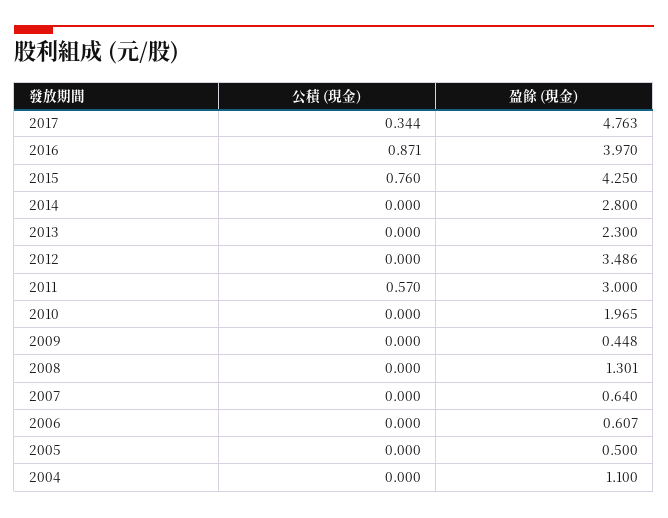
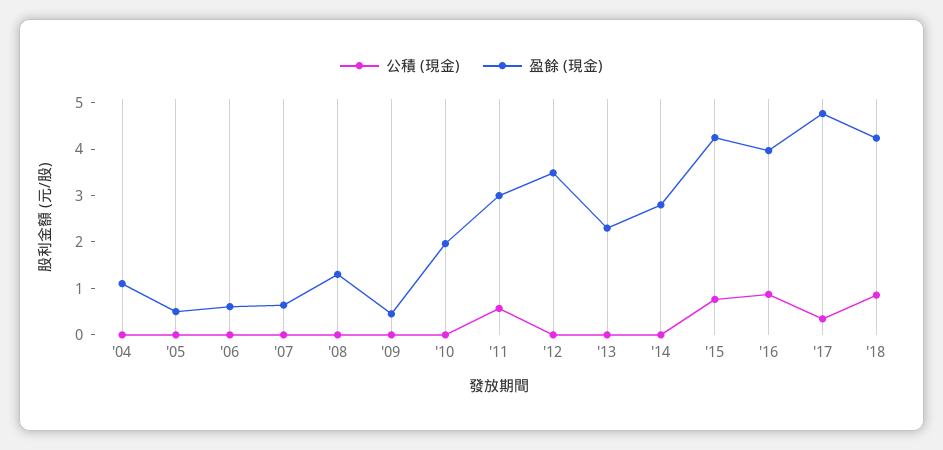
公積 (現金), '18: none -> 0.8
盈餘 (現金), '18: none -> 4.2

